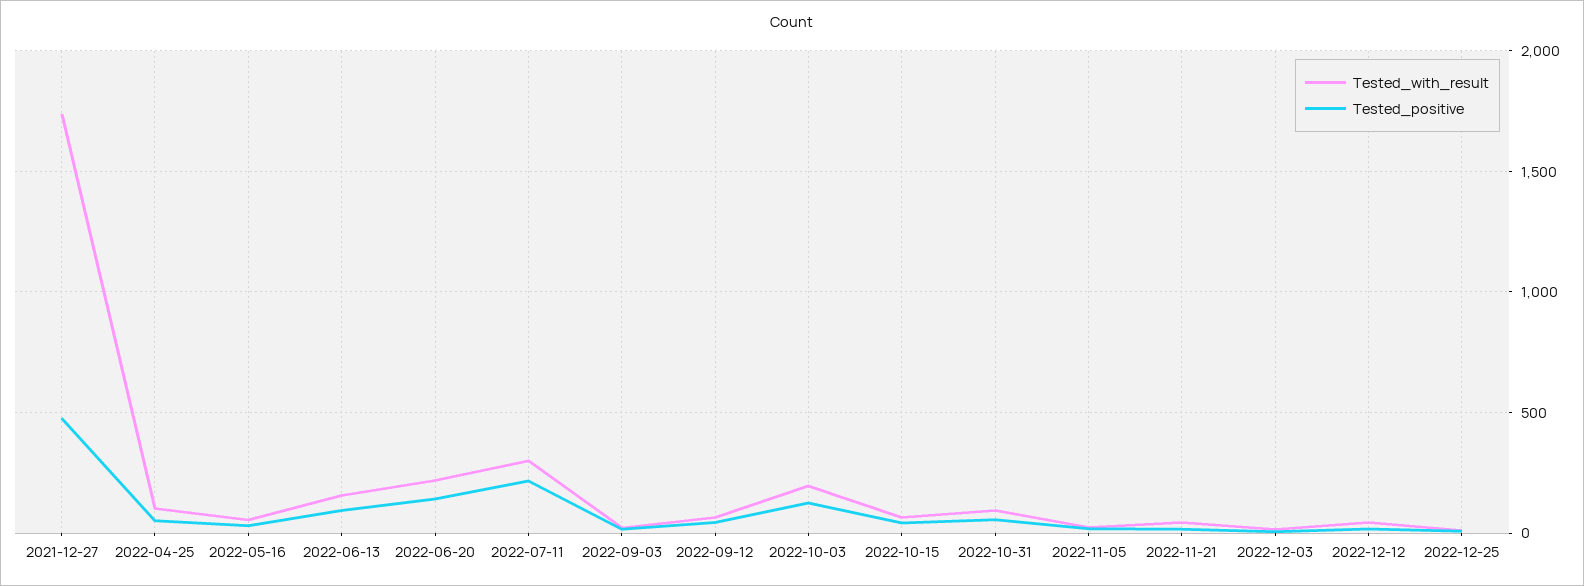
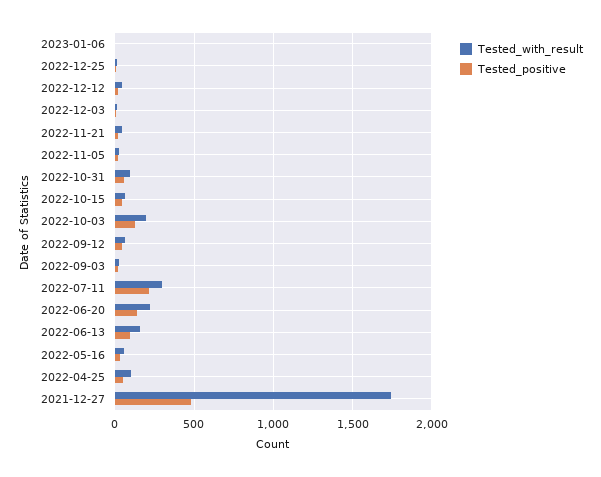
Tested_with_result, 2023-01-06: none -> 0
Tested_positive, 2023-01-06: none -> 0

